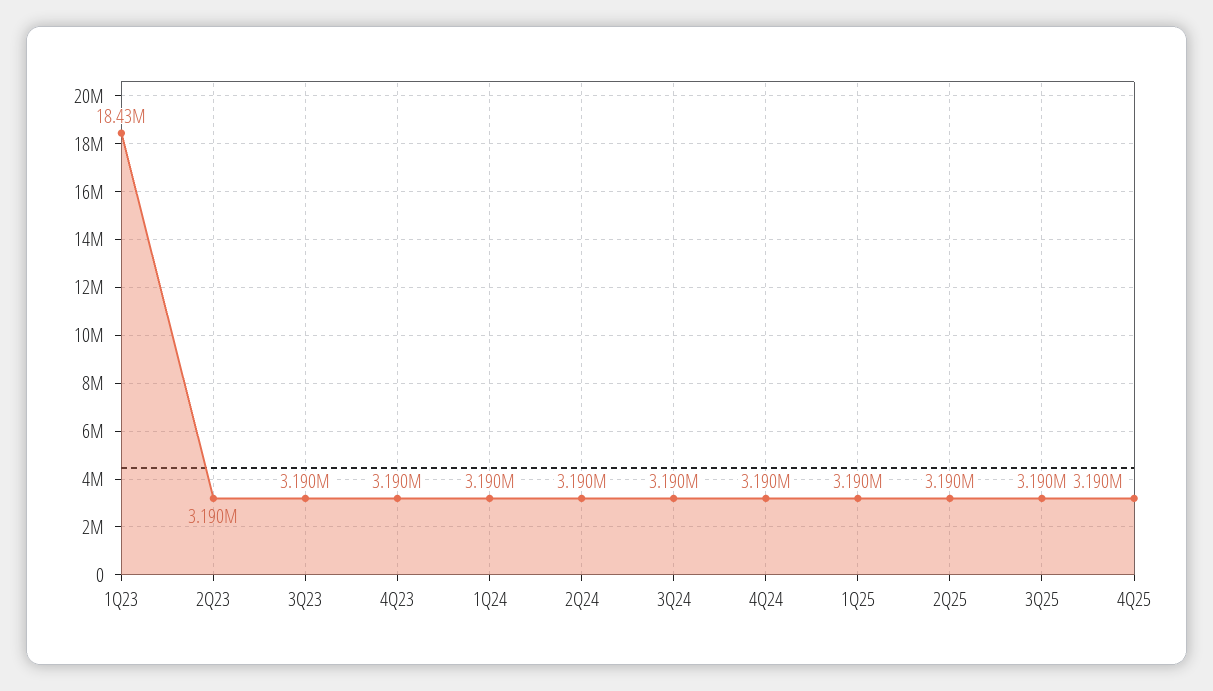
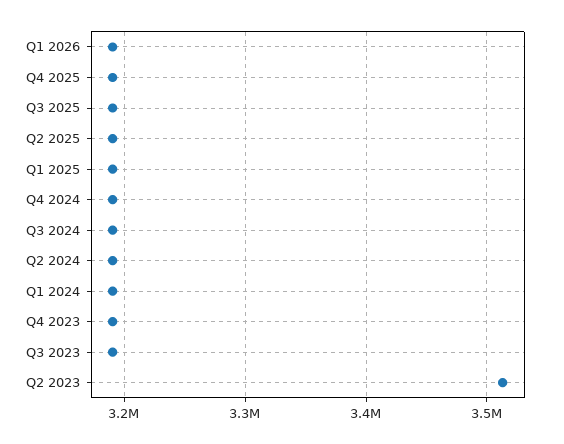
1Q23: 18430000 -> none
2Q23: 3190000 -> 3510000
Q1 2026: none -> 3190000

